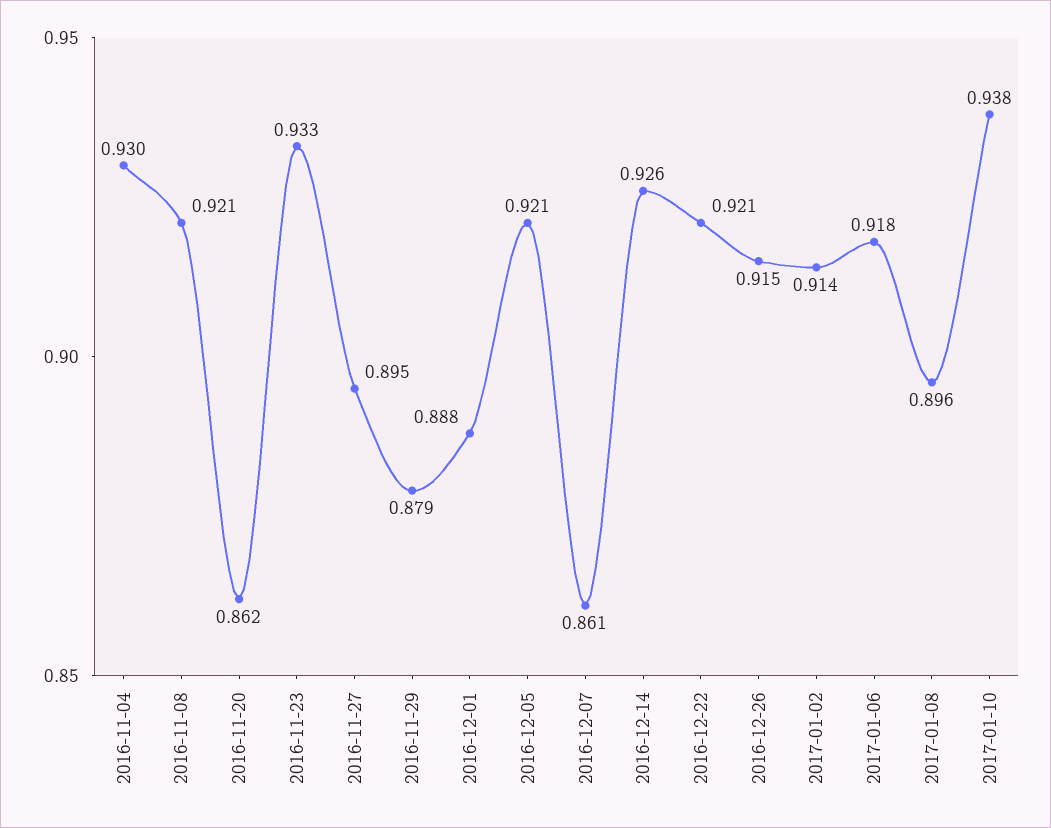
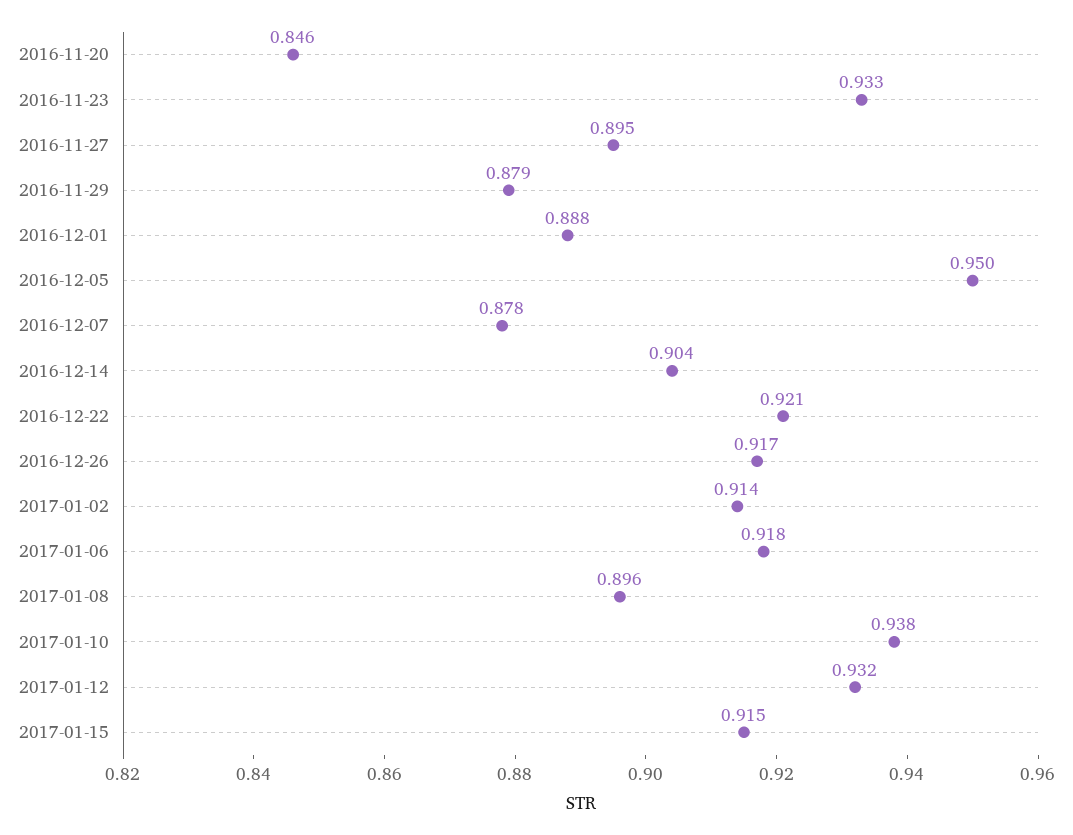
2016-11-04: 0.93 -> none
2016-11-08: 0.921 -> none
2016-11-20: 0.862 -> 0.846
2016-12-05: 0.921 -> 0.95
2016-12-07: 0.861 -> 0.878
2016-12-14: 0.926 -> 0.904
2016-12-26: 0.915 -> 0.917
2017-01-12: none -> 0.932
2017-01-15: none -> 0.915

